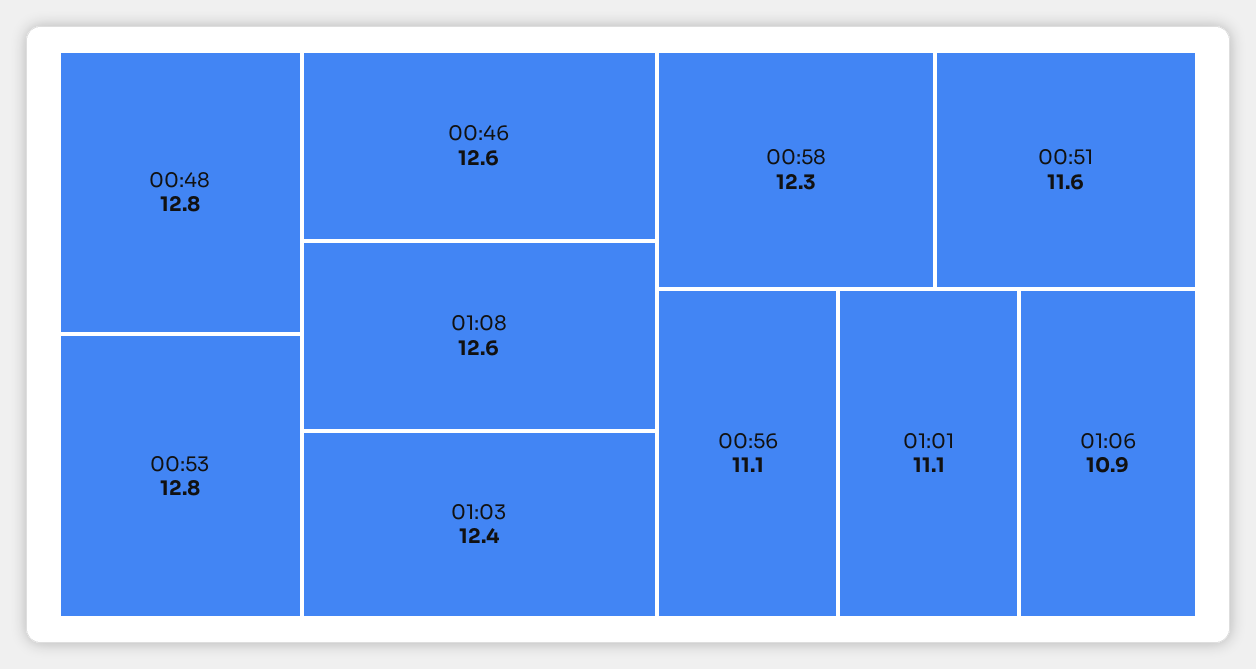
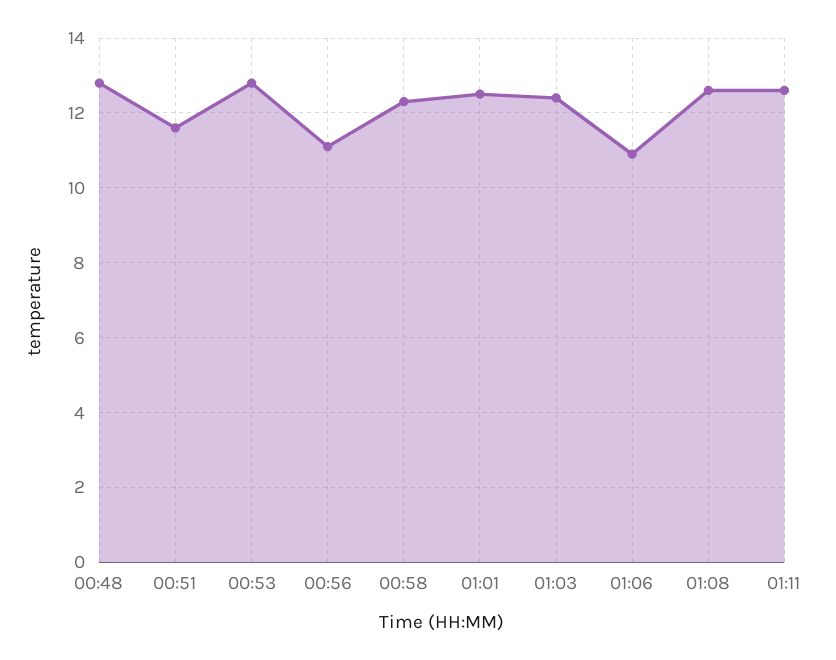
00:46: 12.6 -> none
01:01: 11.1 -> 12.5
01:11: none -> 12.5

